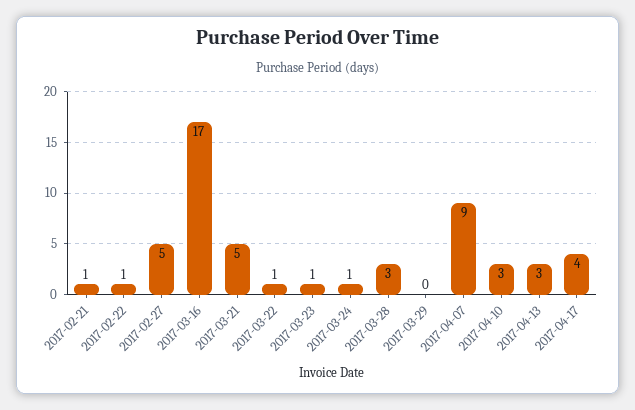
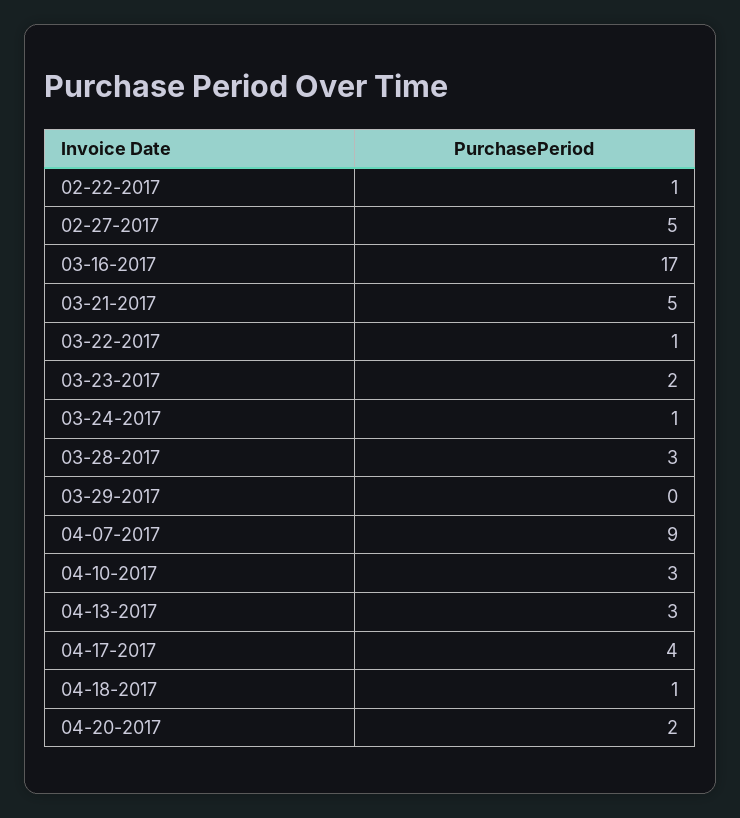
2017-02-21: 1 -> none
2017-03-23: 1 -> 2
04-18-2017: none -> 1
04-20-2017: none -> 2

